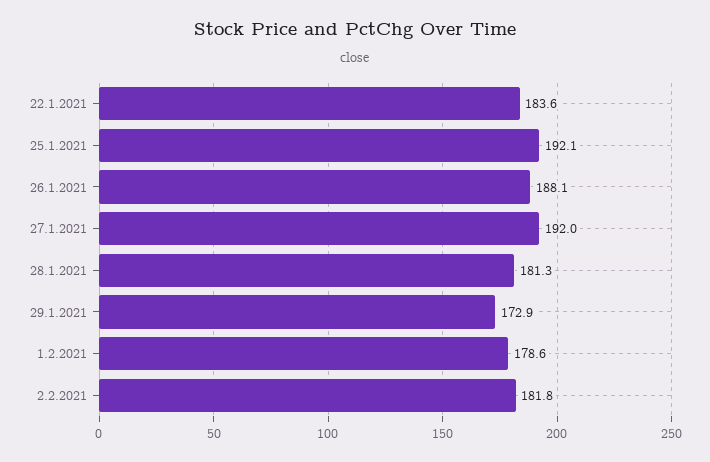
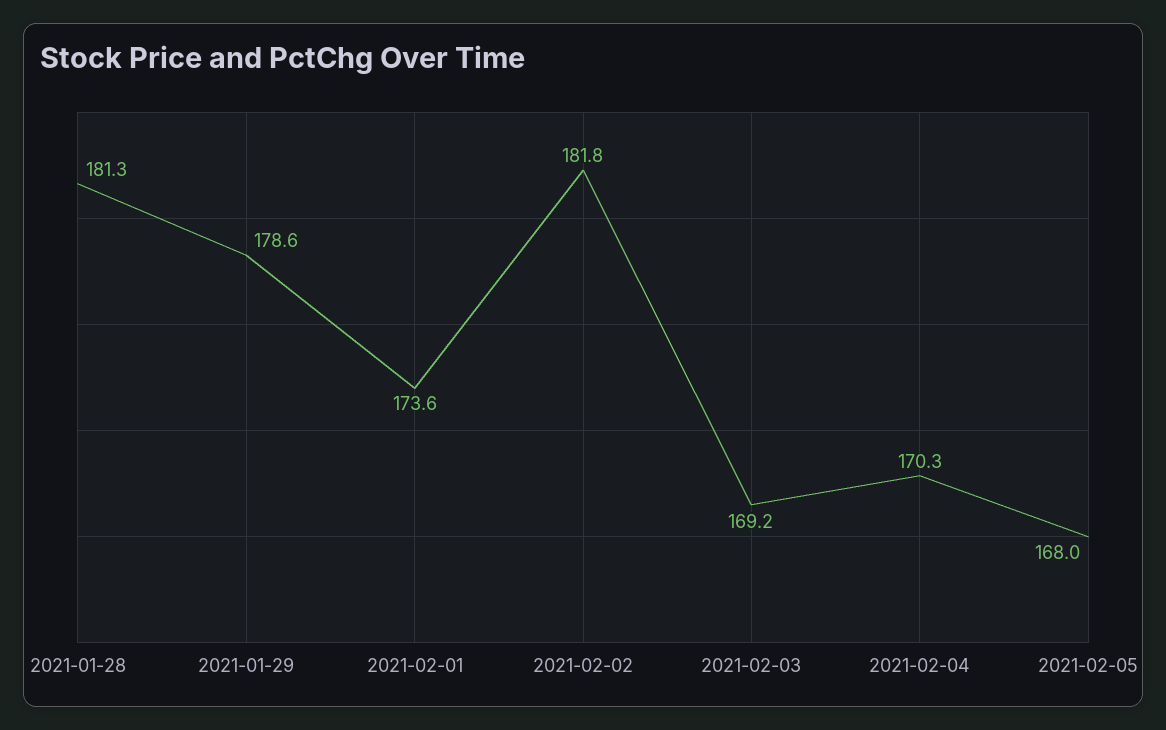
22.1.2021: 183.6 -> none
25.1.2021: 192.1 -> none
26.1.2021: 188.1 -> none
27.1.2021: 192 -> none
29.1.2021: 172.9 -> 178.6
1.2.2021: 178.6 -> 173.6
2021-02-03: none -> 169.2
2021-02-04: none -> 170.3
2021-02-05: none -> 168

